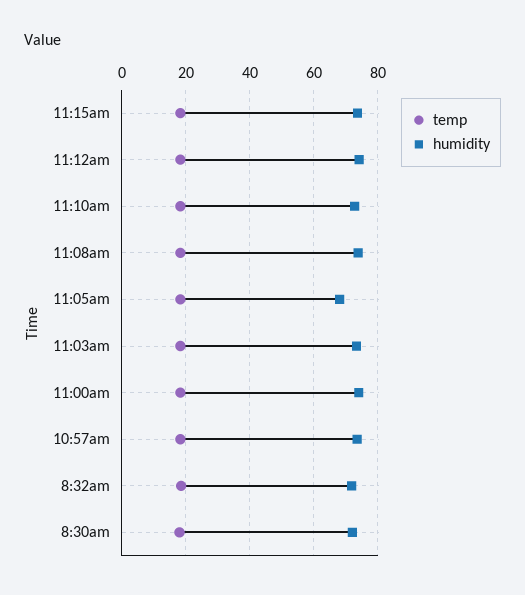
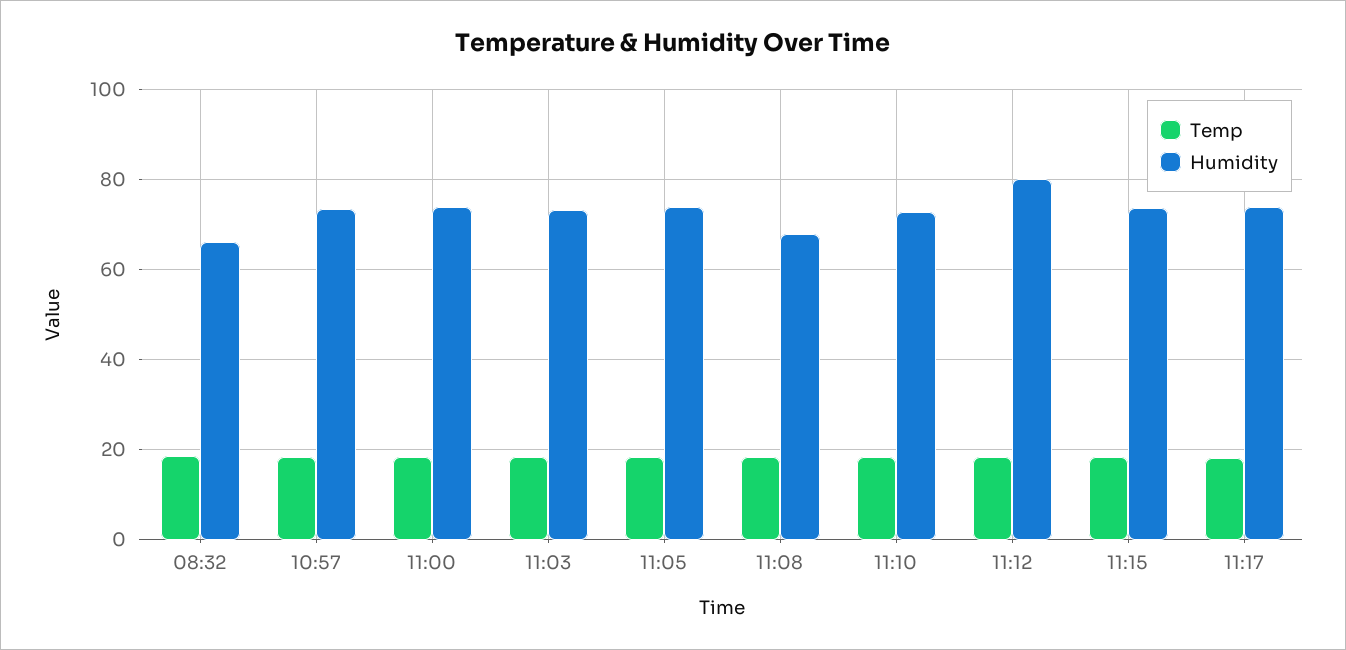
humidity, 11:12am: 74 -> 80
humidity, 11:08am: 74 -> 68
humidity, 11:05am: 68 -> 74
humidity, 8:32am: 72 -> 66
temp, 8:30am: 18 -> none
humidity, 8:30am: 72 -> none
temp, 11:17: none -> 18
humidity, 11:17: none -> 74

